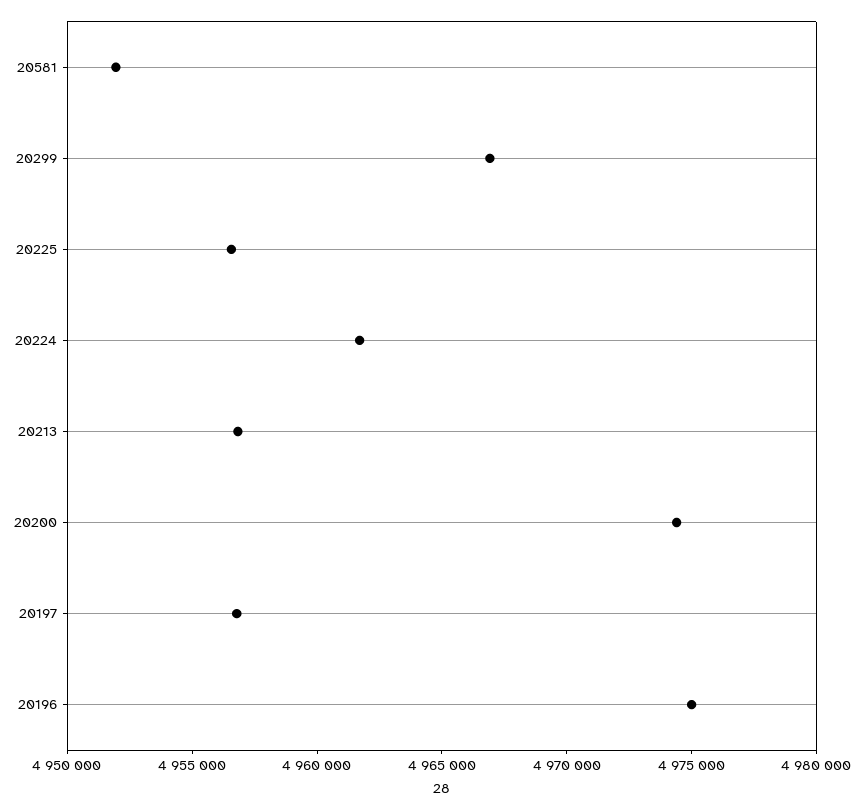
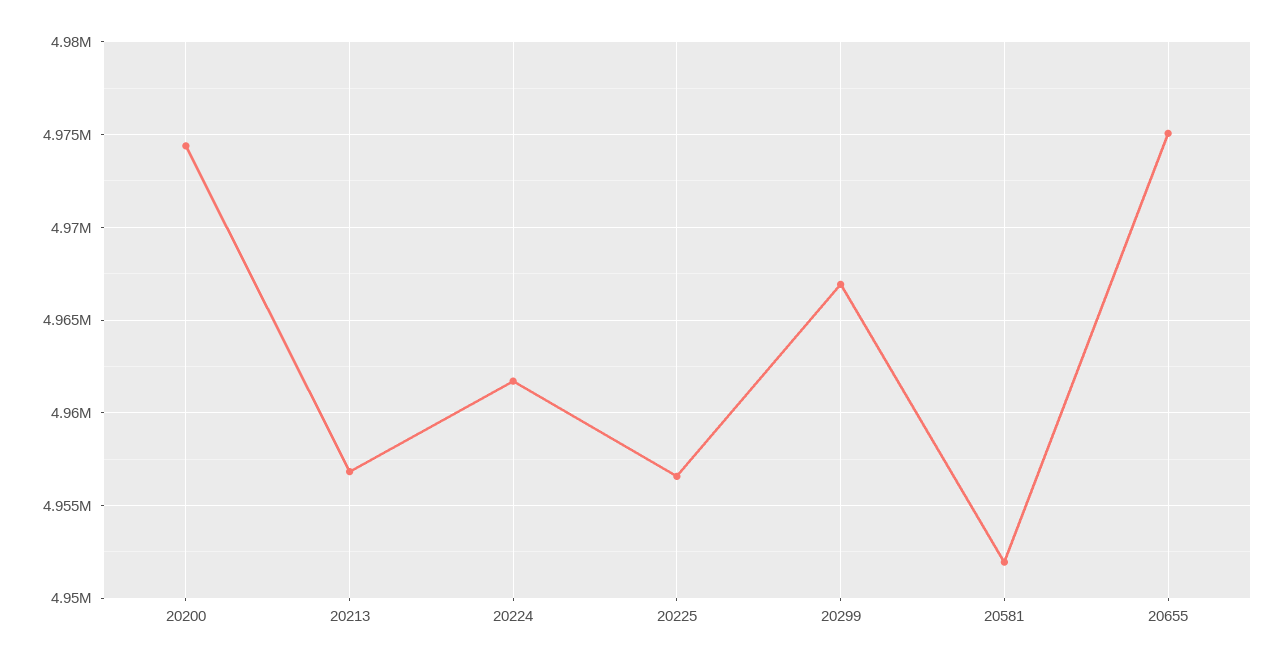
20197: 4957000 -> none
20196: 4975000 -> none
20655: none -> 4975000

